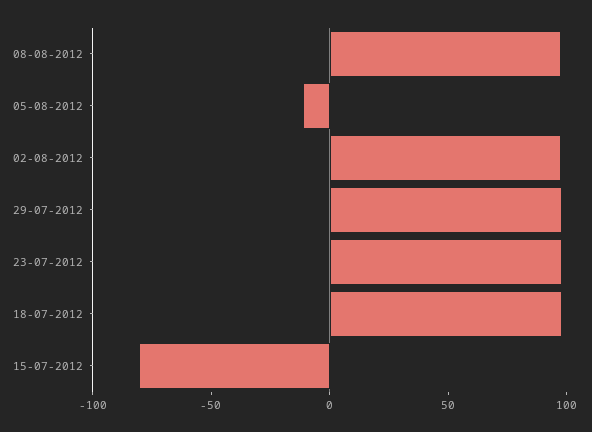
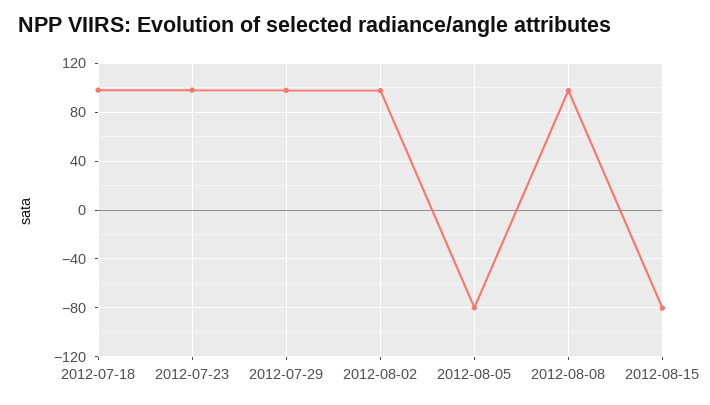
05-08-2012: -10 -> -80
15-07-2012: -80 -> none
2012-08-15: none -> -80

